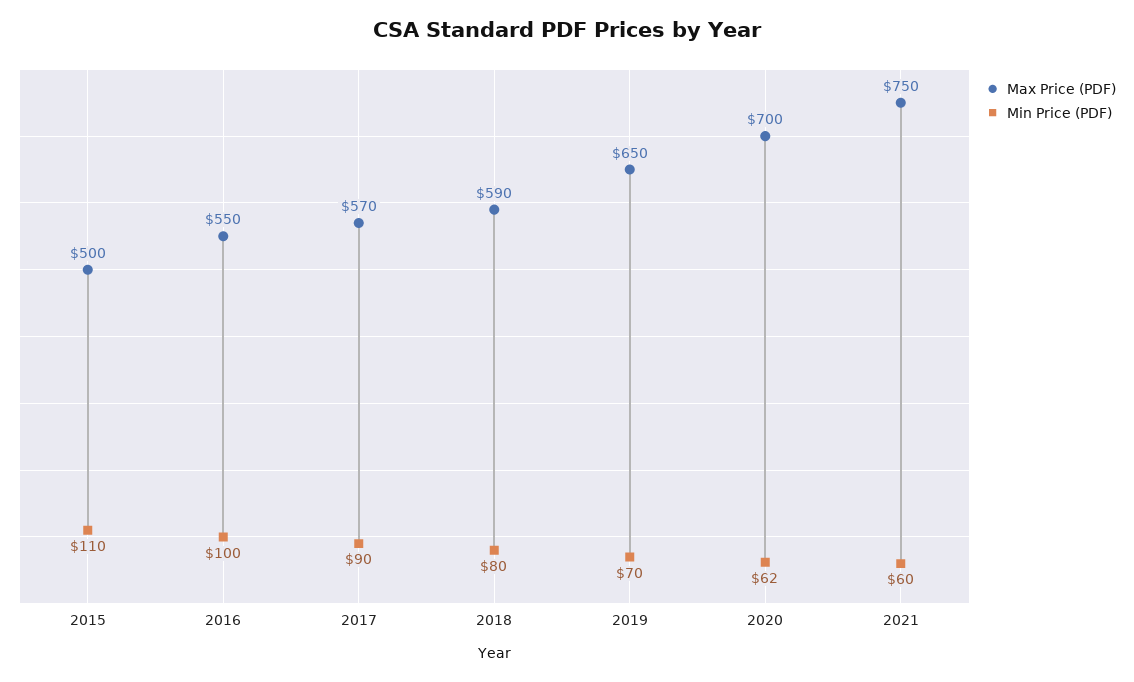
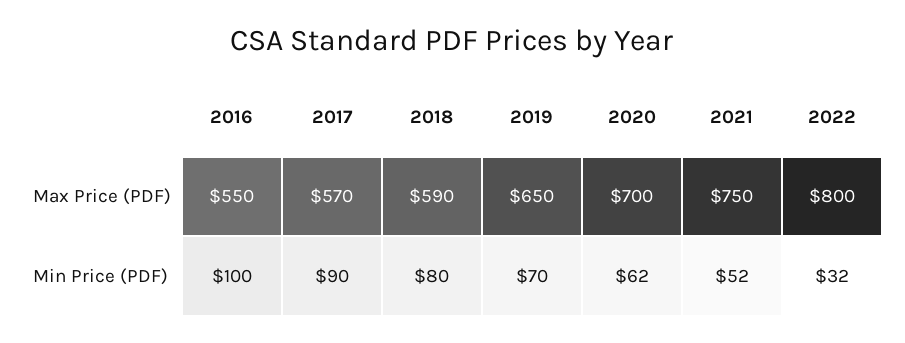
Max Price (PDF), 2015: 500 -> none
Min Price (PDF), 2015: 110 -> none
Min Price (PDF), 2021: 60 -> 52
Max Price (PDF), 2022: none -> 800
Min Price (PDF), 2022: none -> 32

